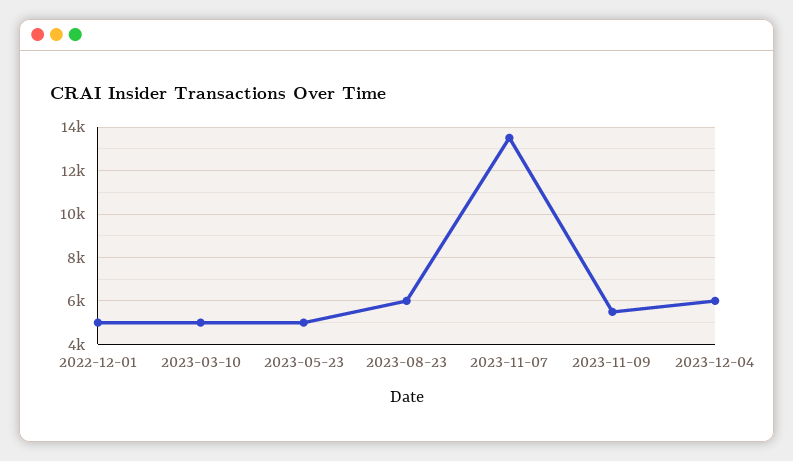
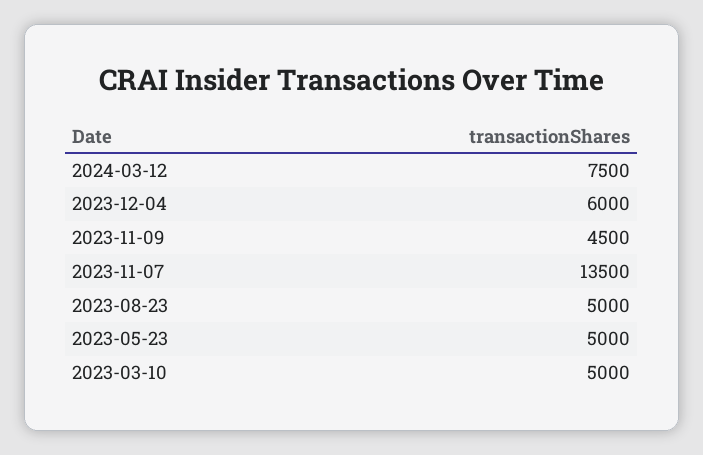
2022-12-01: 5000 -> none
2023-08-23: 6000 -> 5000
2023-11-09: 5500 -> 4500
2024-03-12: none -> 7500

